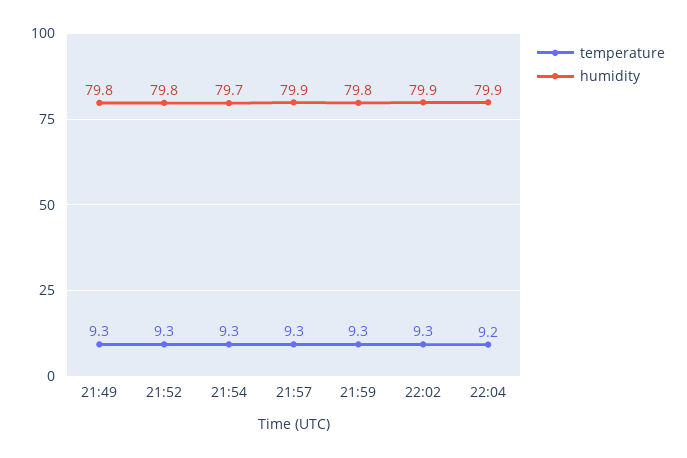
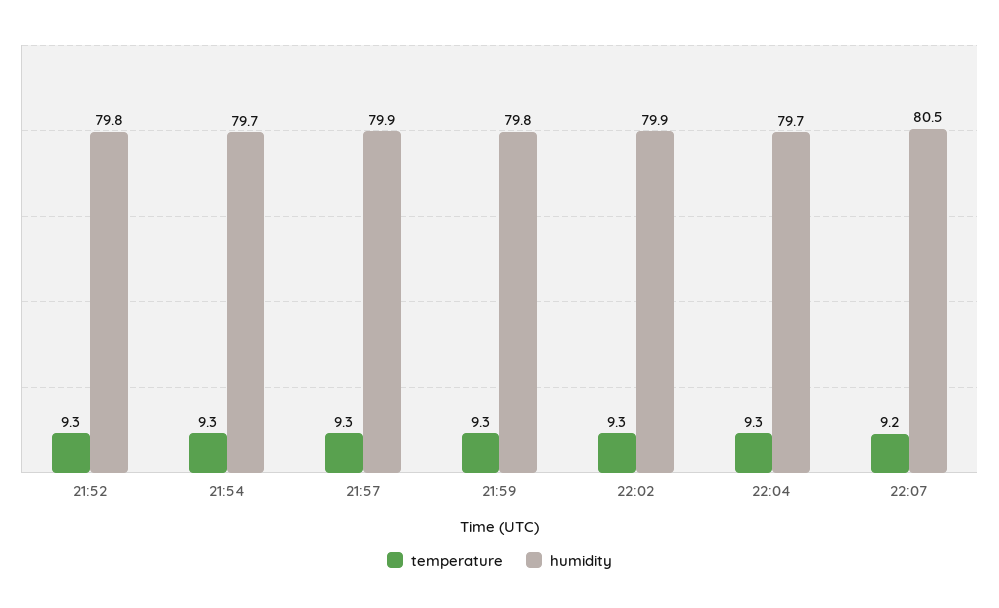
temperature, 21:49: 9.3 -> none
humidity, 21:49: 79.8 -> none
temperature, 22:04: 9.2 -> 9.3
humidity, 22:04: 79.9 -> 79.7
temperature, 22:07: none -> 9.2
humidity, 22:07: none -> 80.5

